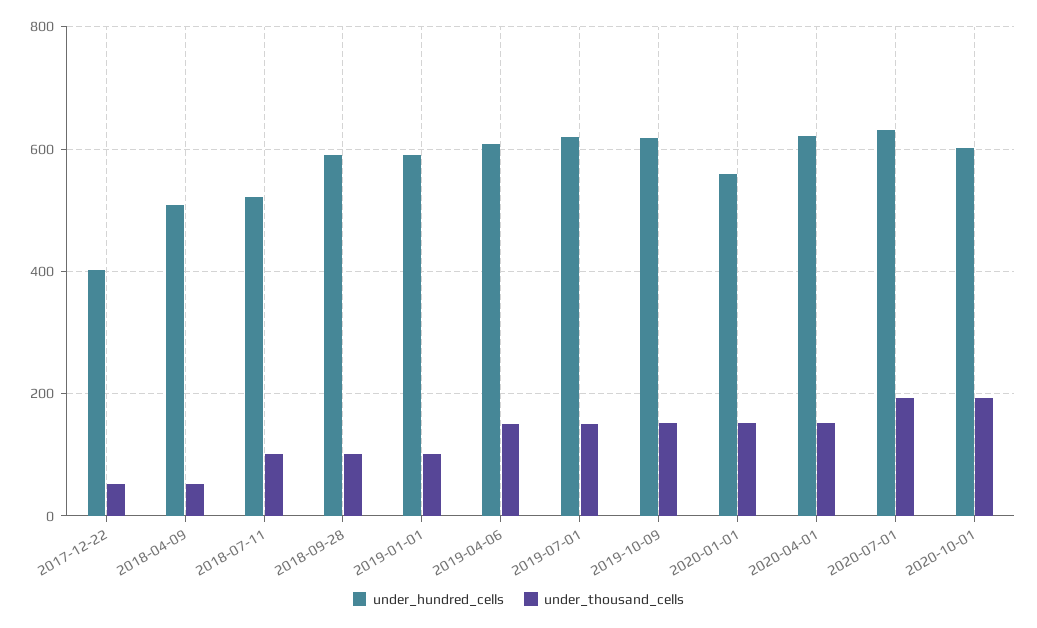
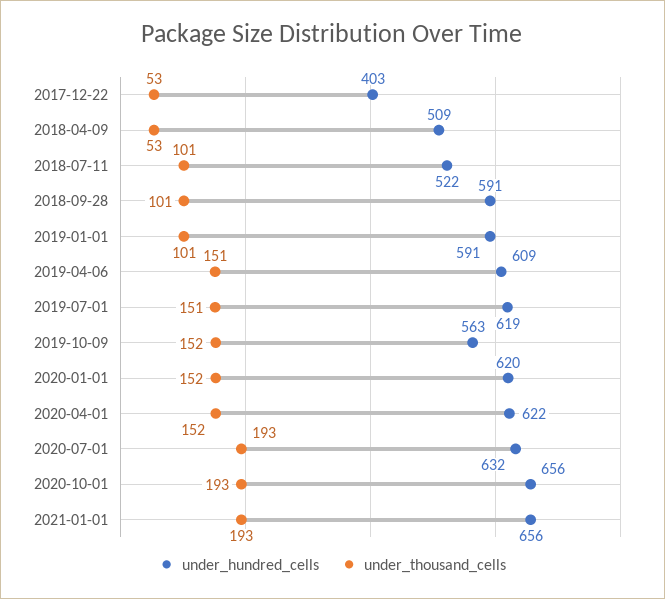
under_hundred_cells, 2019-10-09: 620 -> 563
under_hundred_cells, 2020-01-01: 560 -> 620
under_hundred_cells, 2020-10-01: 600 -> 656
under_hundred_cells, 2021-01-01: none -> 656
under_thousand_cells, 2021-01-01: none -> 193

